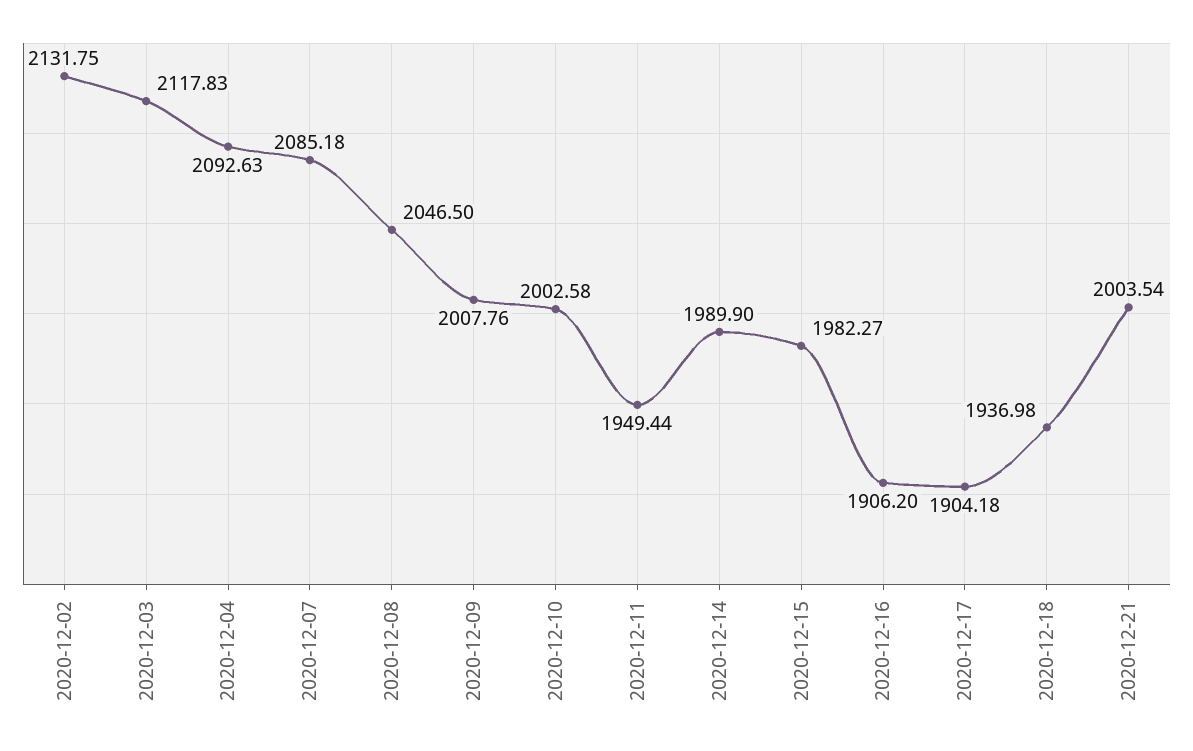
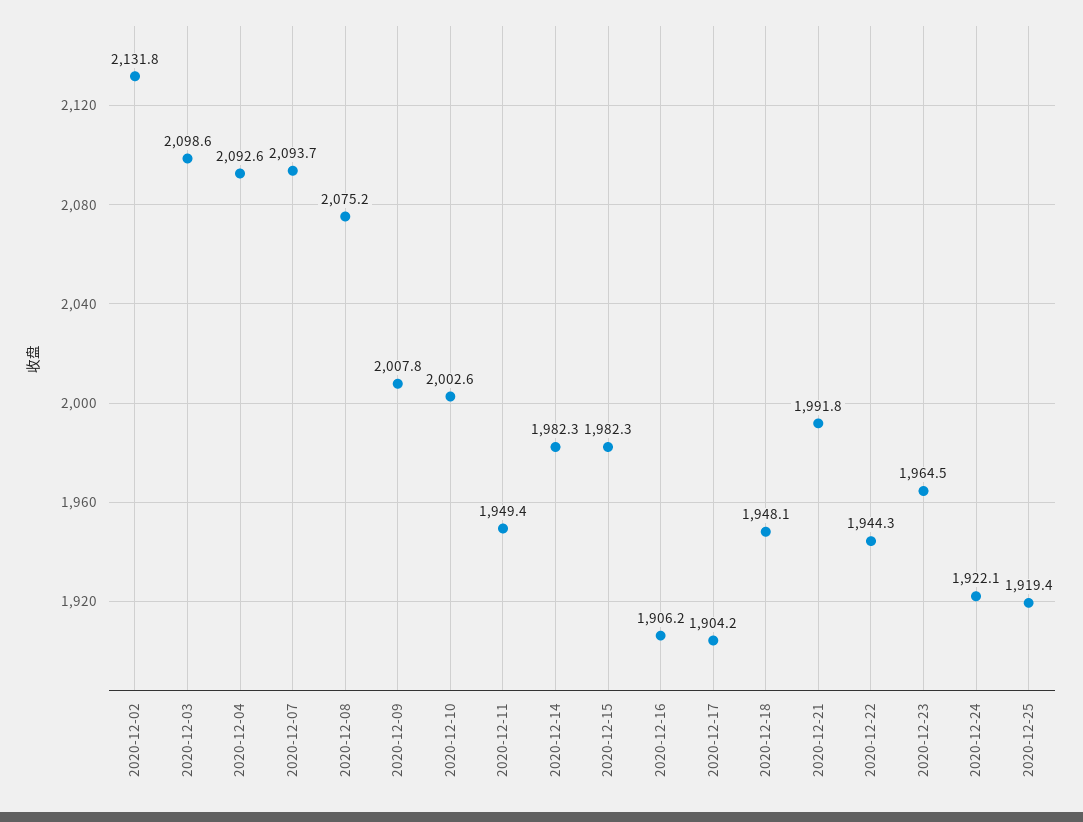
2020-12-03: 2117.83 -> 2098.6
2020-12-07: 2085.18 -> 2093.7
2020-12-08: 2046.5 -> 2075.2
2020-12-14: 1989.9 -> 1982.3
2020-12-18: 1936.98 -> 1948.1
2020-12-21: 2003.54 -> 1991.8
2020-12-22: none -> 1944.3
2020-12-23: none -> 1964.5
2020-12-24: none -> 1922.1
2020-12-25: none -> 1919.4

